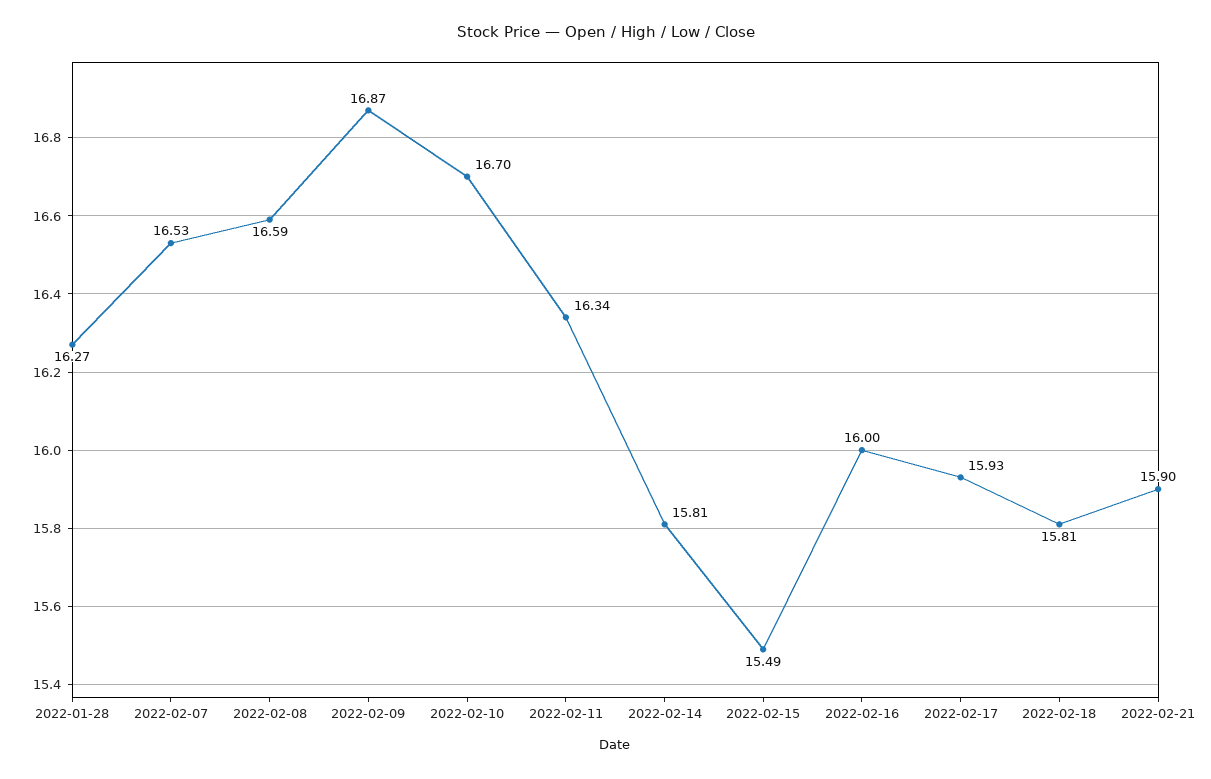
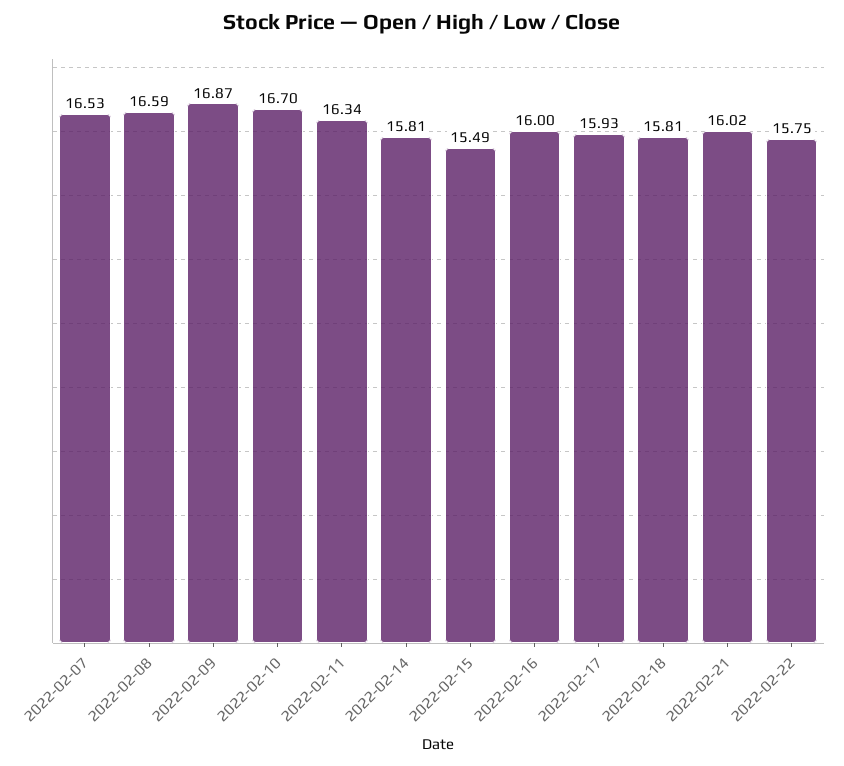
2022-01-28: 16.27 -> none
2022-02-21: 15.9 -> 16.02
2022-02-22: none -> 15.75

